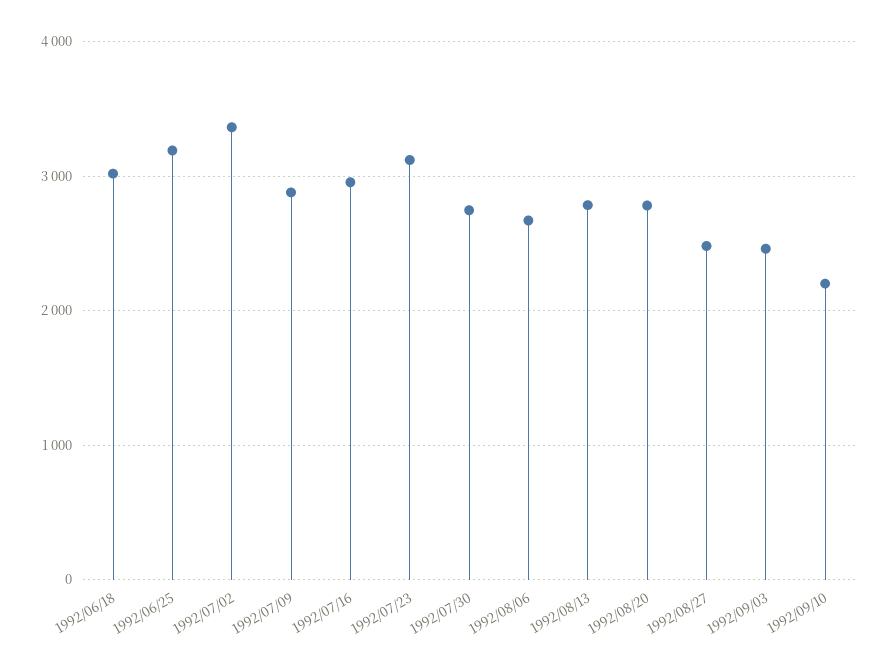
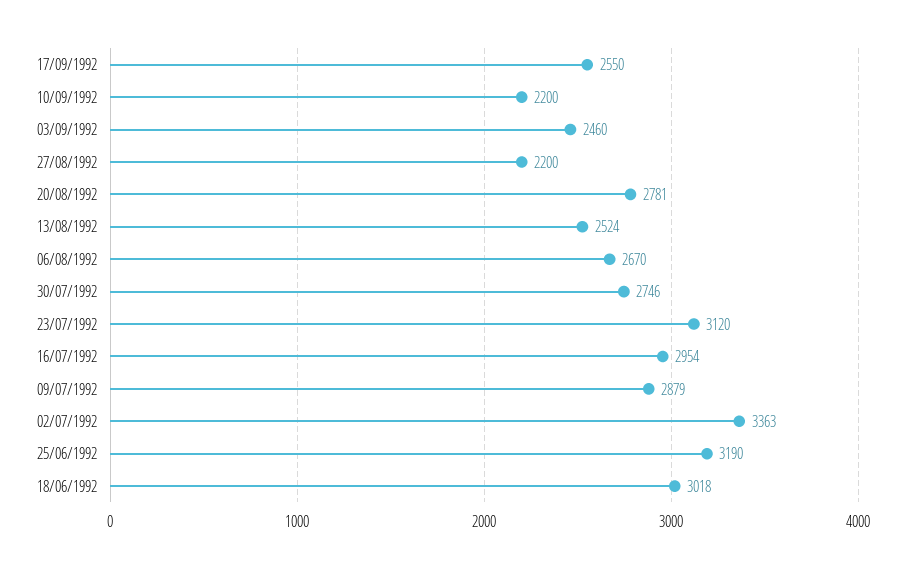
1992/08/13: 2800 -> 2524
1992/08/27: 2500 -> 2200
17/09/1992: none -> 2550

